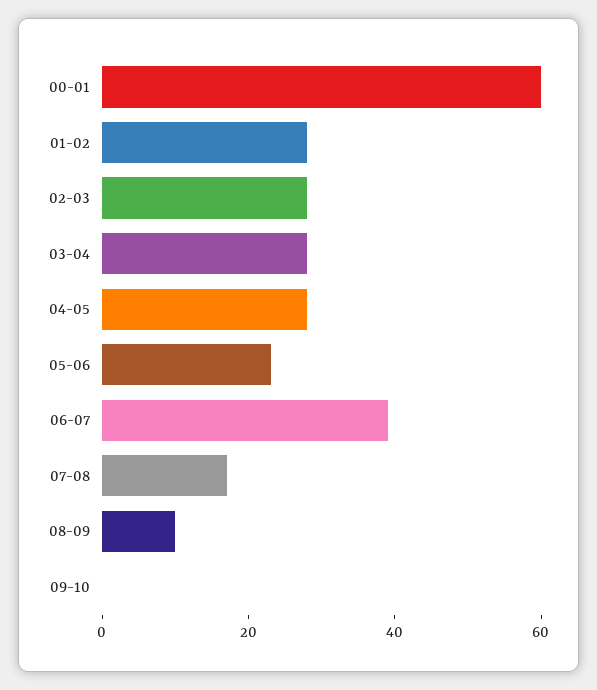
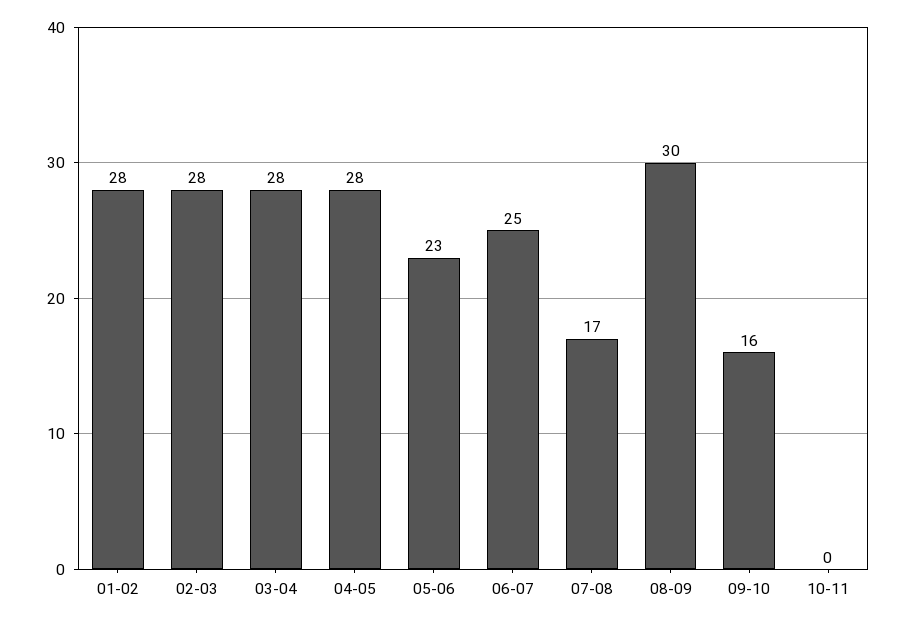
00-01: 60 -> none
06-07: 40 -> 25
08-09: 10 -> 30
09-10: 0 -> 16
10-11: none -> 0

